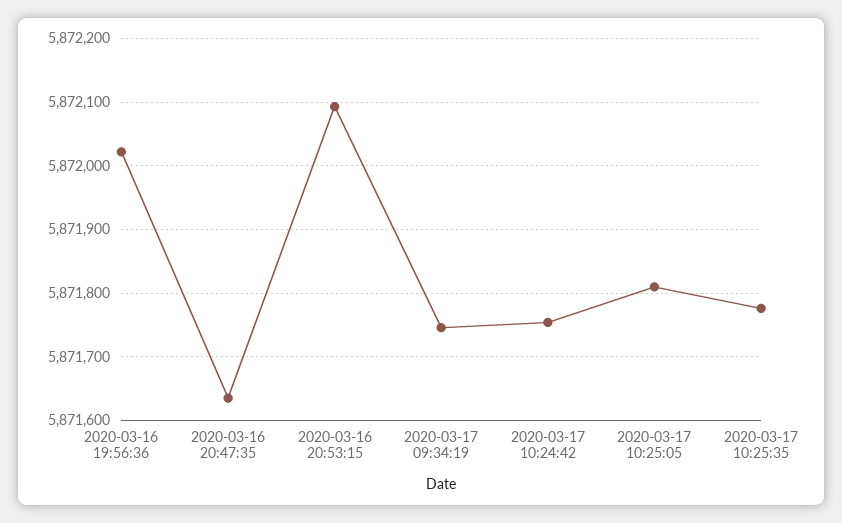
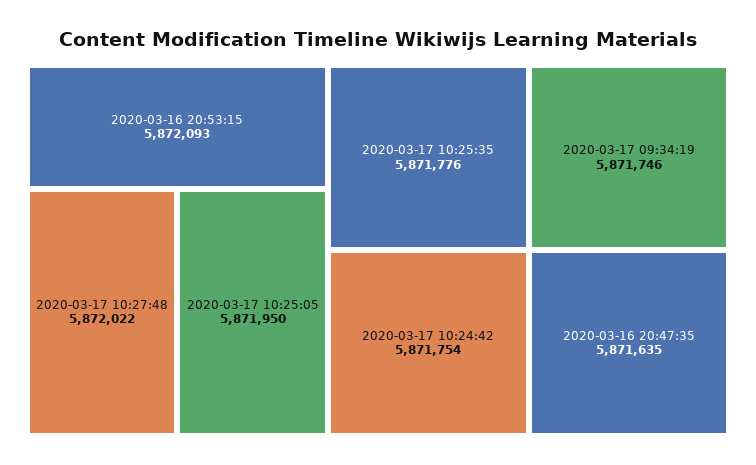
2020-03-16 19:56:36: 5872020 -> none
2020-03-17 10:25:05: 5871810 -> 5871950
2020-03-17 10:27:48: none -> 5872022

